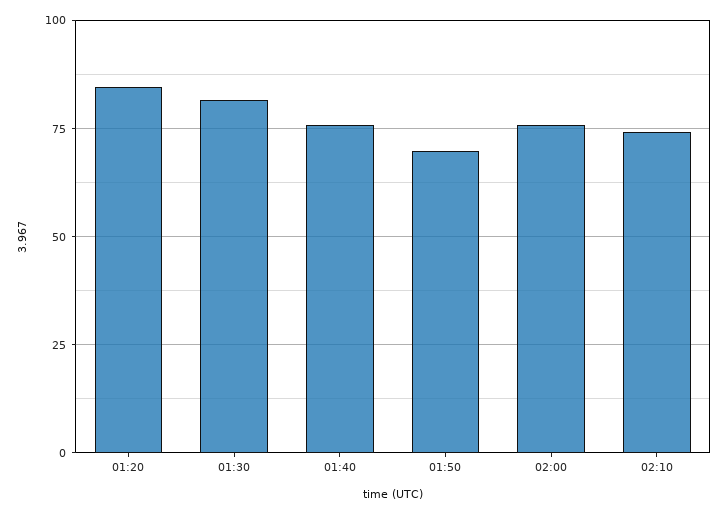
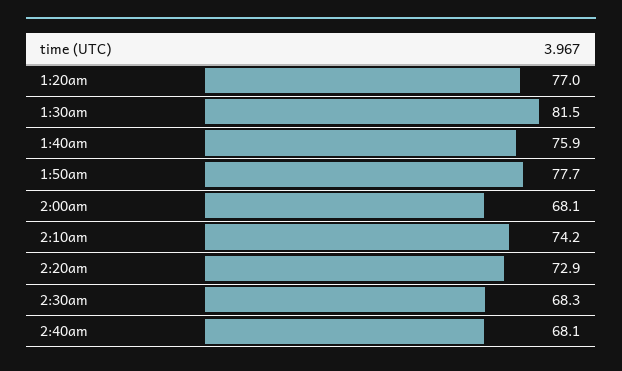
01:20: 85 -> 77
01:50: 70 -> 77.7
02:00: 75 -> 68.1
2:20am: none -> 72.9
2:30am: none -> 68.3
2:40am: none -> 68.1

